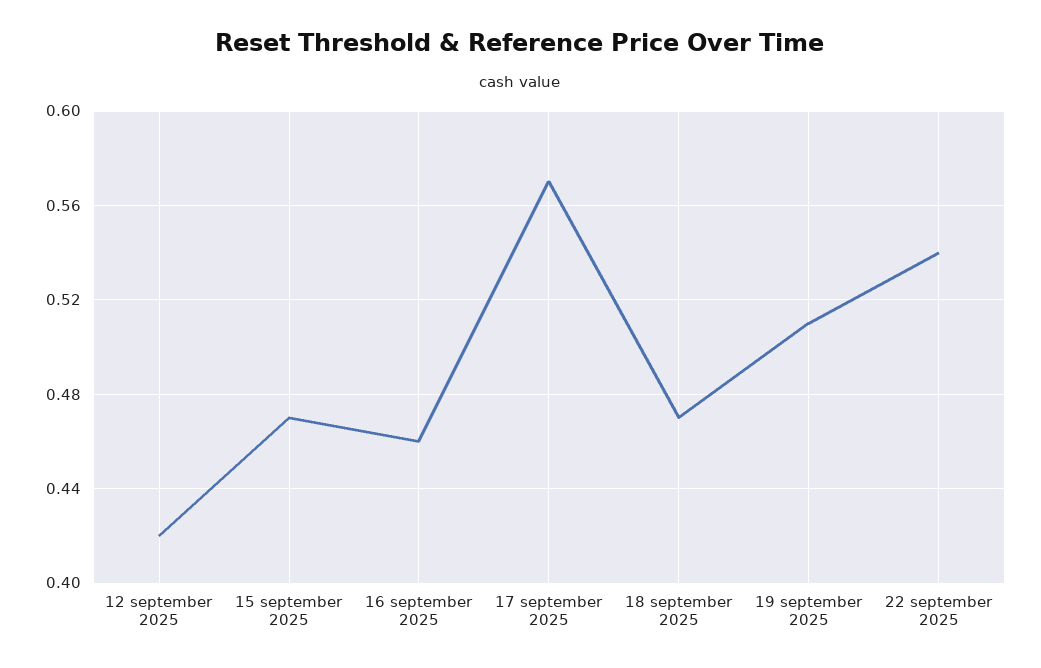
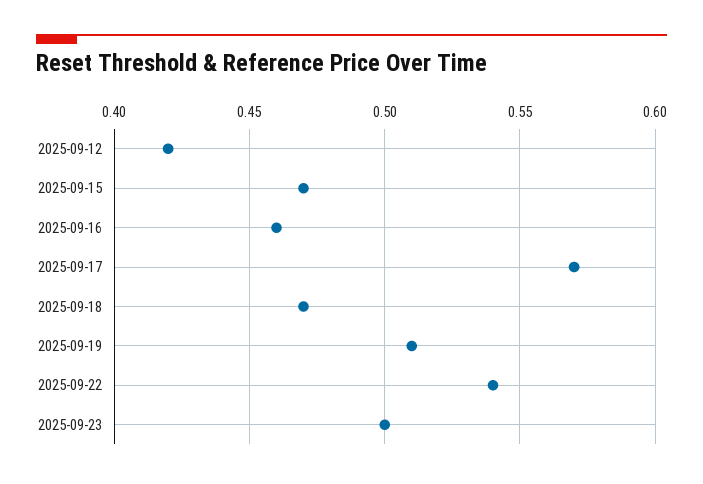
2025-09-23: none -> 0.5

